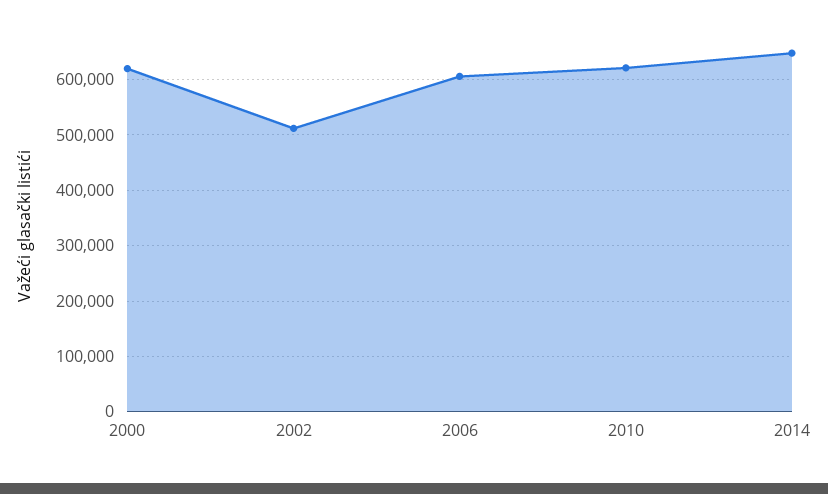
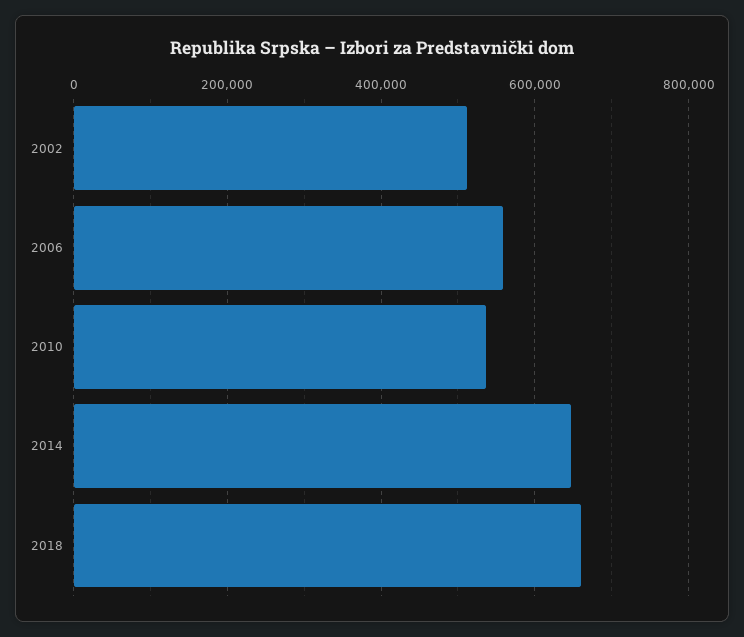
2000: 620000 -> none
2006: 600000 -> 560000
2010: 620000 -> 540000
2018: none -> 660000

